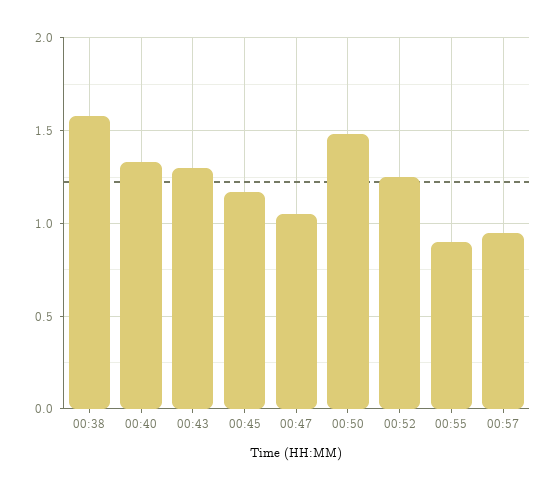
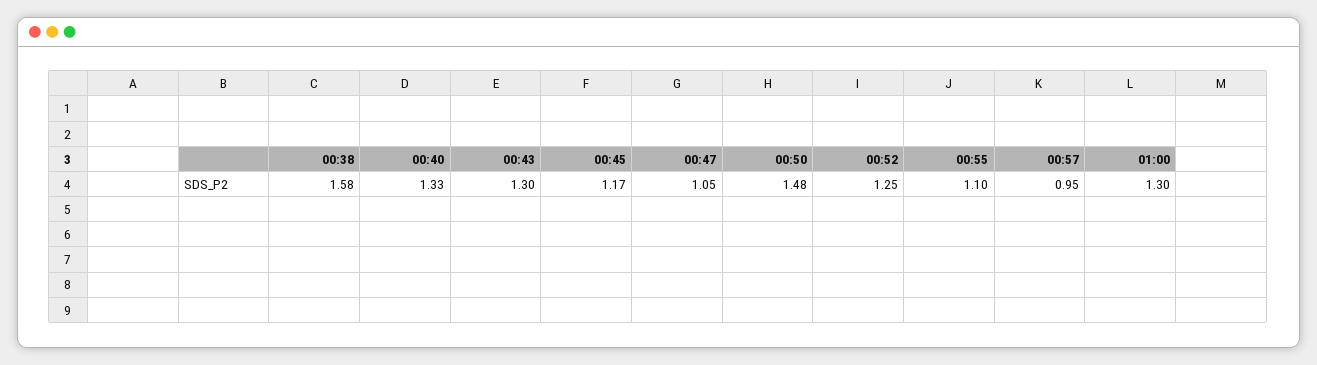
00:55: 0.9 -> 1.1
01:00: none -> 1.3

